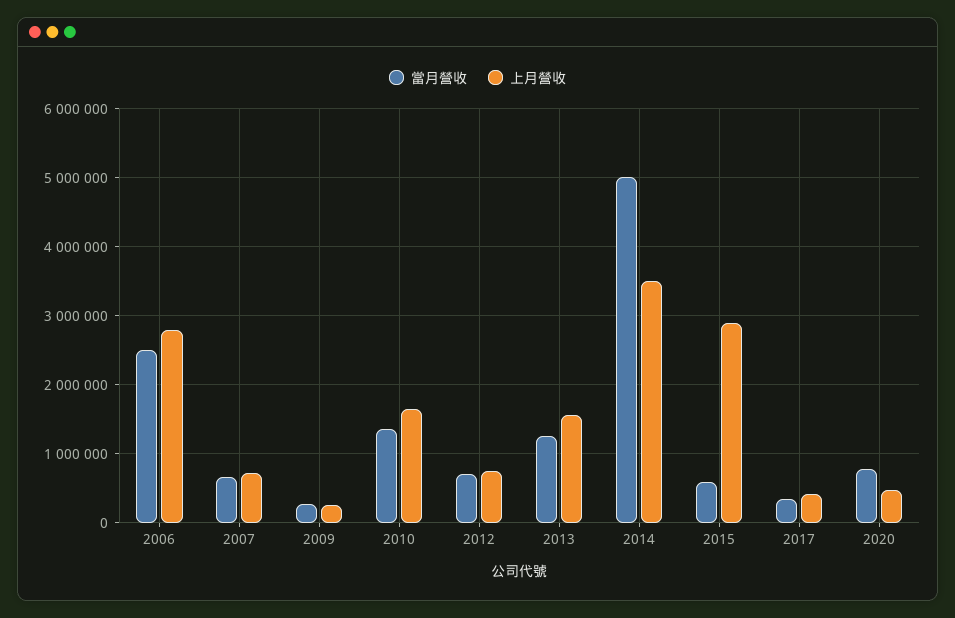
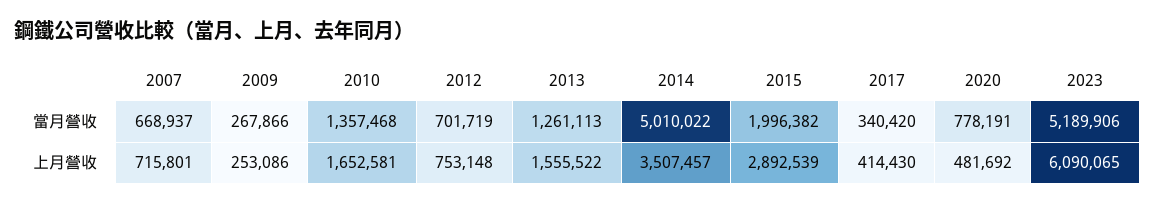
當月營收, 2006: 2500000 -> none
上月營收, 2006: 2800000 -> none
當月營收, 2015: 600000 -> 1996382
當月營收, 2023: none -> 5189906
上月營收, 2023: none -> 6090065

